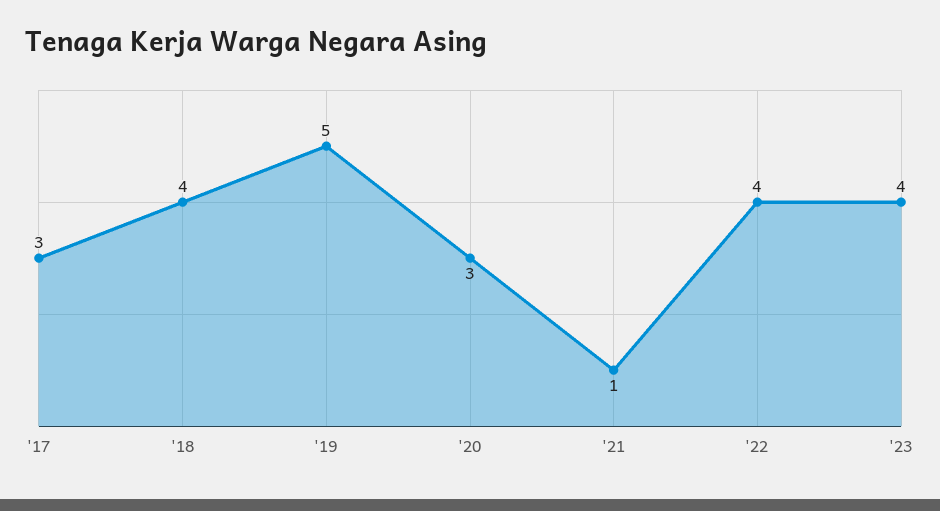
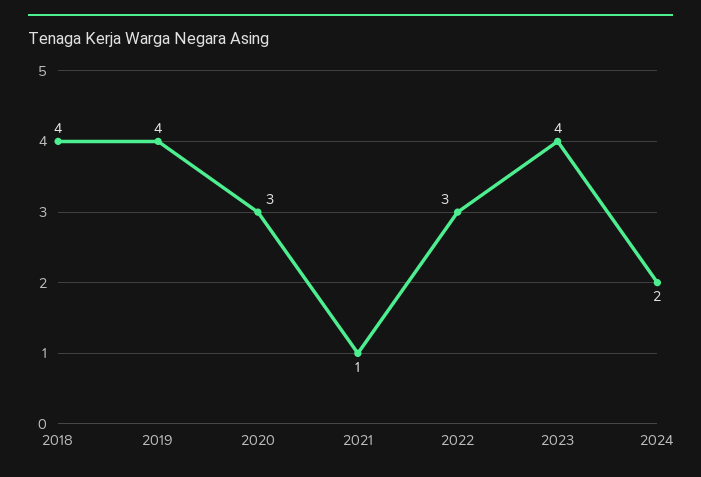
'17: 3 -> none
'19: 5 -> 4
'22: 4 -> 3
2024: none -> 2

